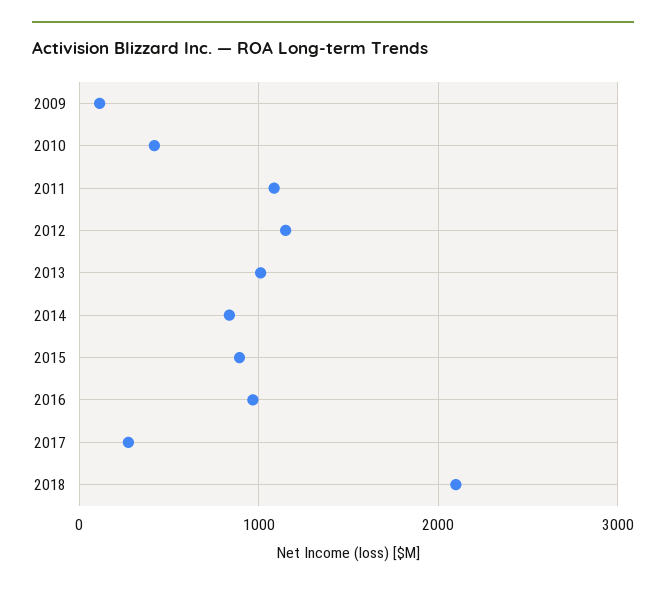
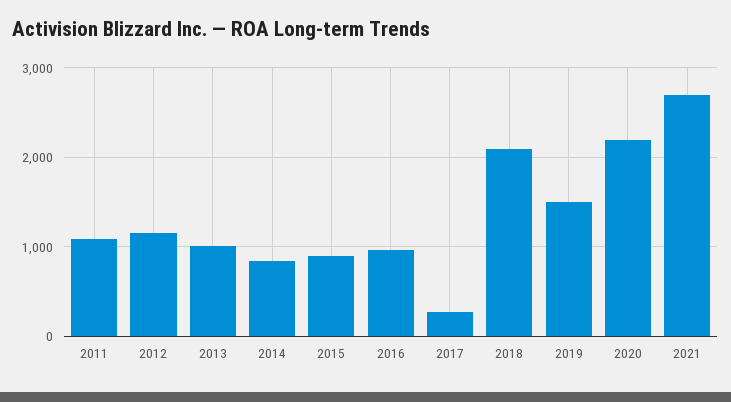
2009: 100 -> none
2010: 400 -> none
2019: none -> 1500
2020: none -> 2200
2021: none -> 2700

